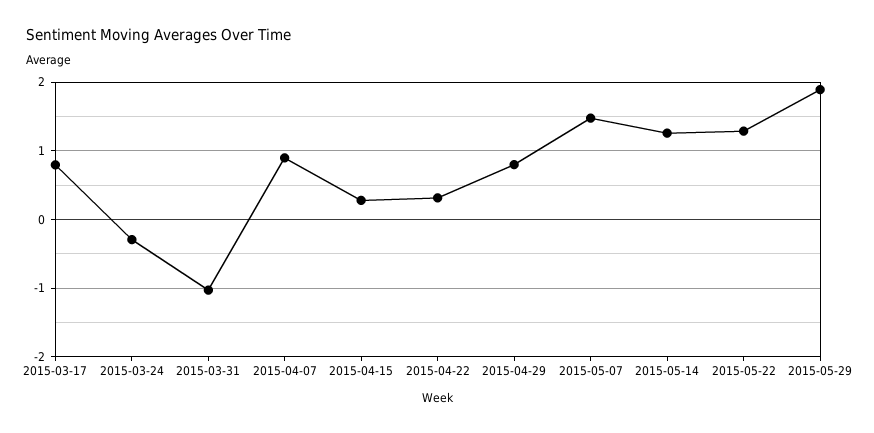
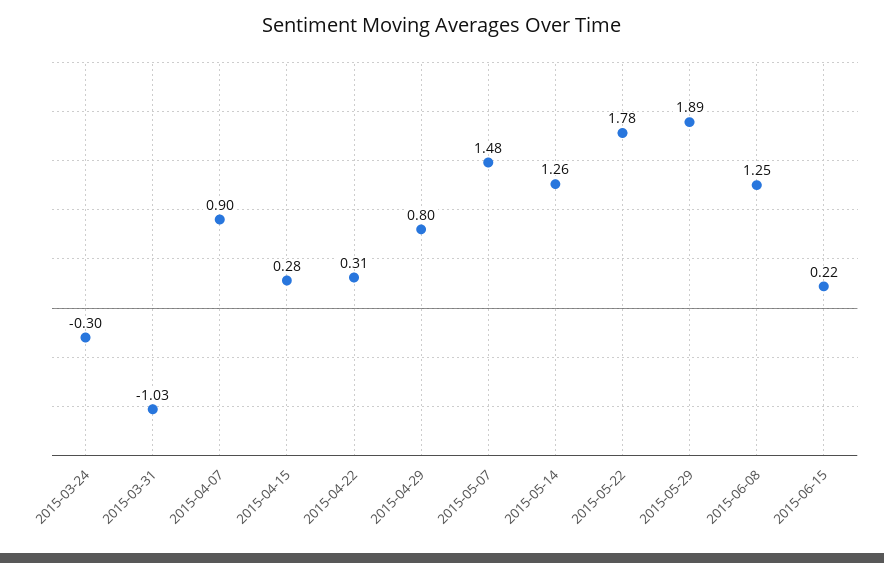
2015-03-17: 0.8 -> none
2015-05-22: 1.3 -> 1.78
2015-06-08: none -> 1.25
2015-06-15: none -> 0.22

